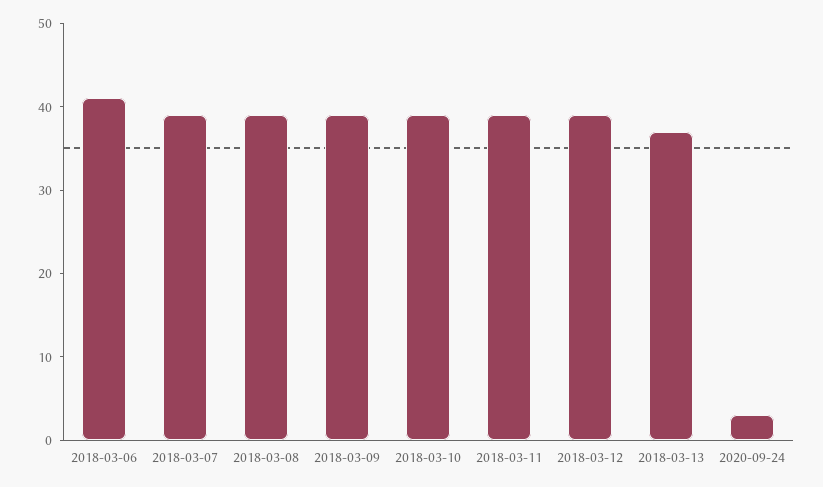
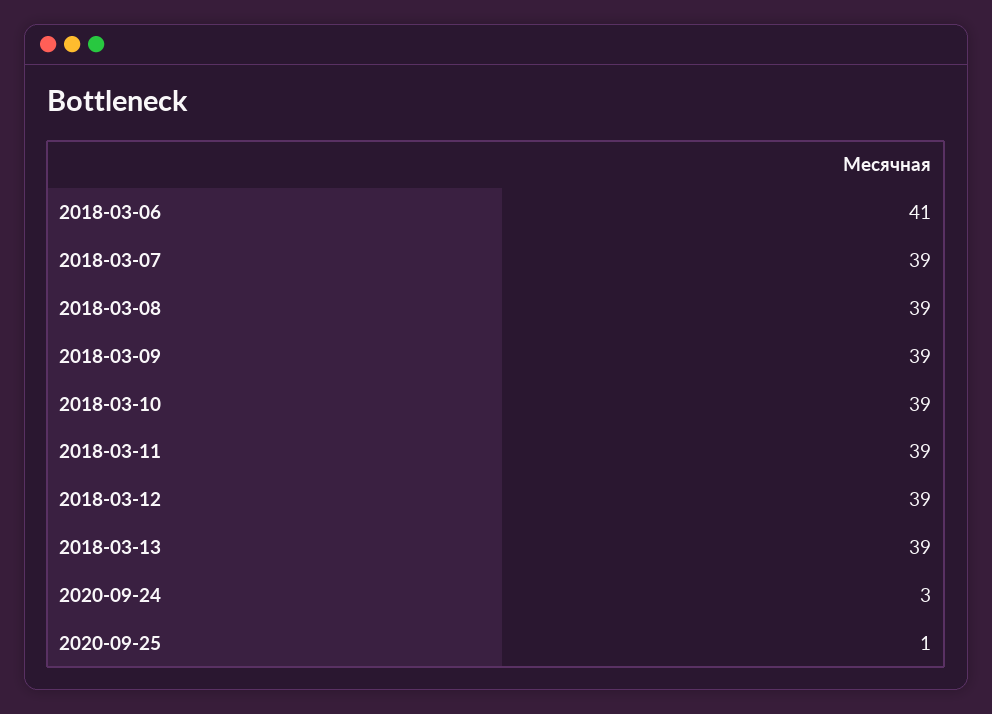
2018-03-13: 37 -> 39
2020-09-25: none -> 1

